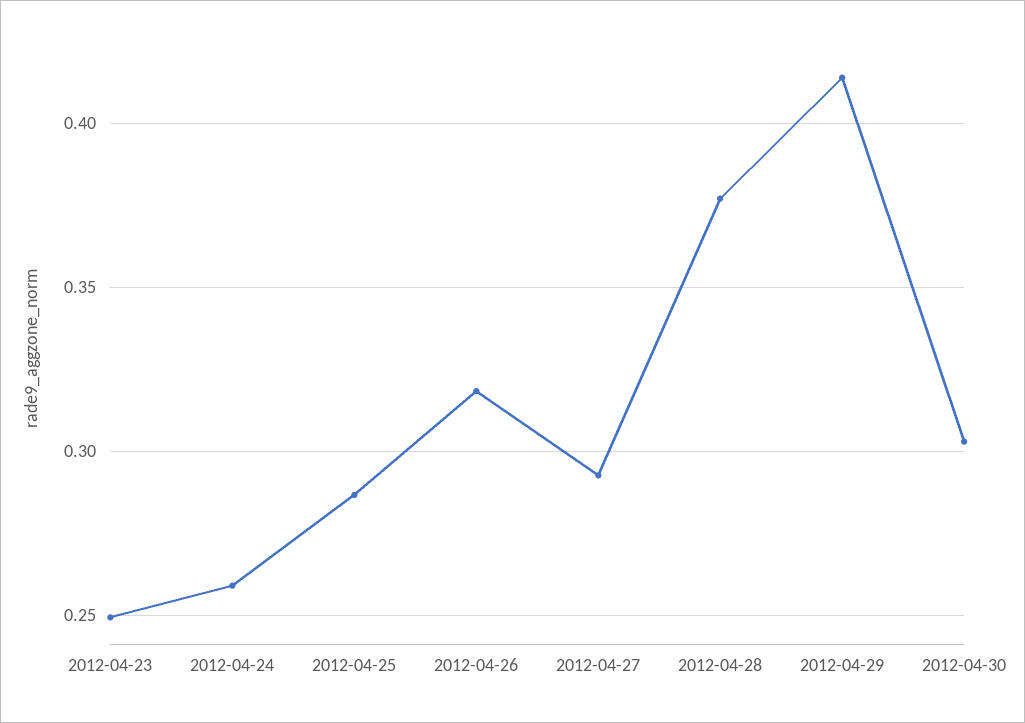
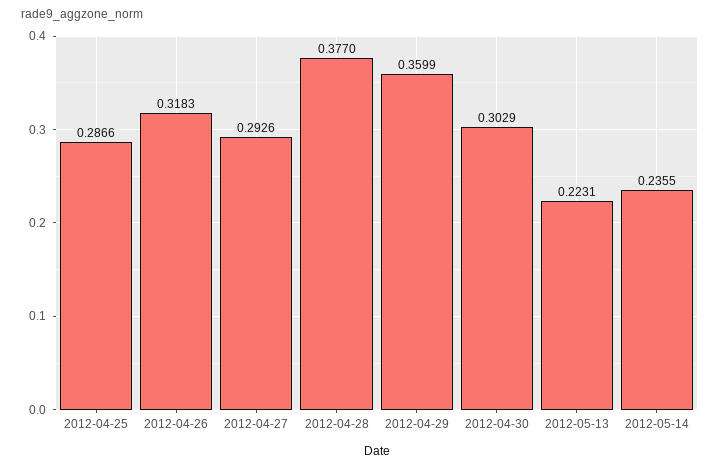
2012-04-23: 0.25 -> none
2012-04-24: 0.26 -> none
2012-04-29: 0.415 -> 0.3599
2012-05-13: none -> 0.2231
2012-05-14: none -> 0.2355

